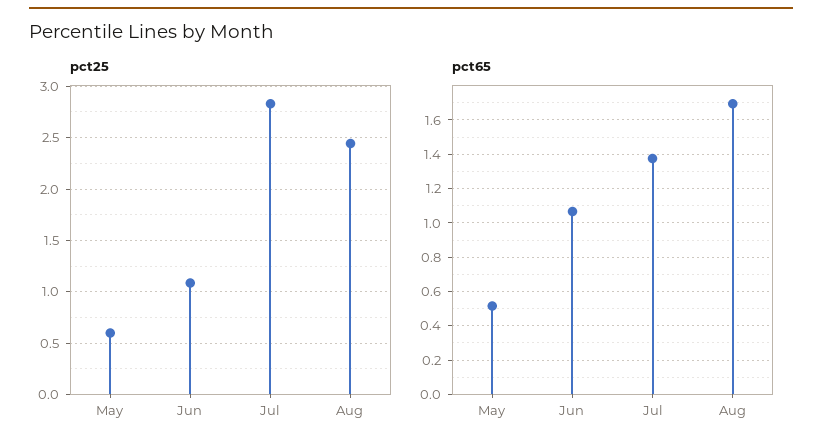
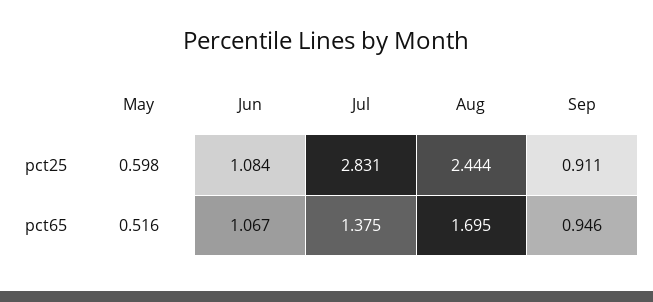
pct25, Sep: none -> 0.911
pct65, Sep: none -> 0.946

